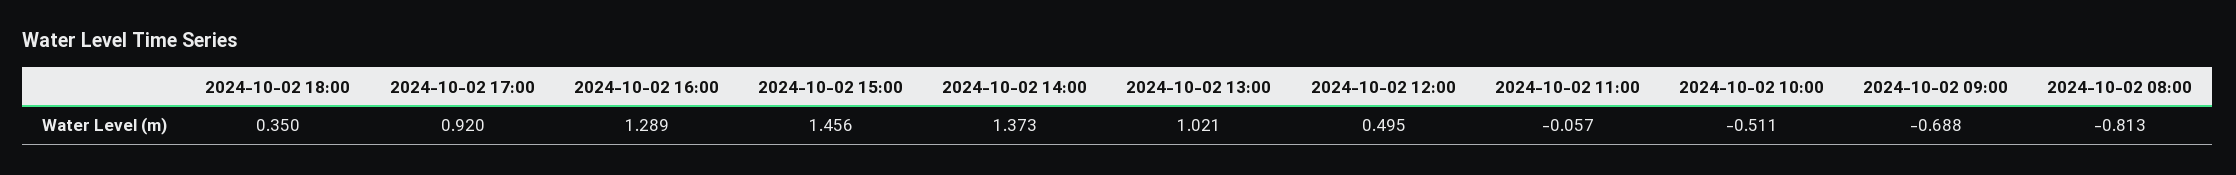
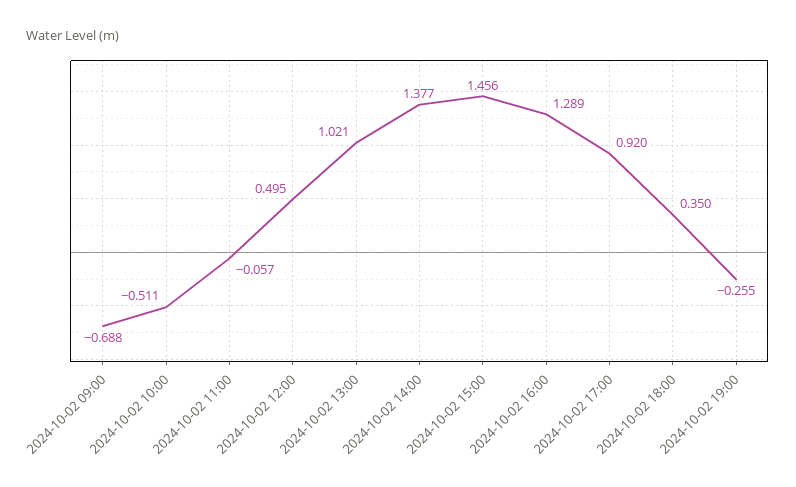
2024-10-02 14:00: 1.373 -> 1.377
2024-10-02 08:00: -0.813 -> none
2024-10-02 19:00: none -> -0.255

